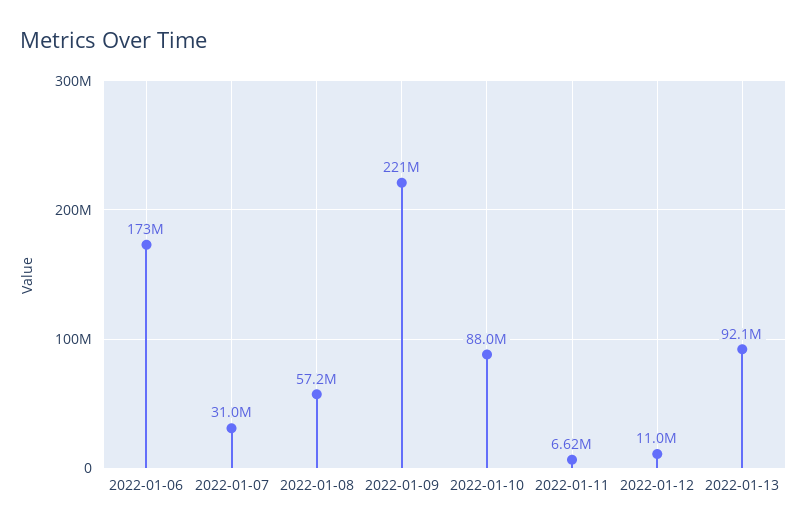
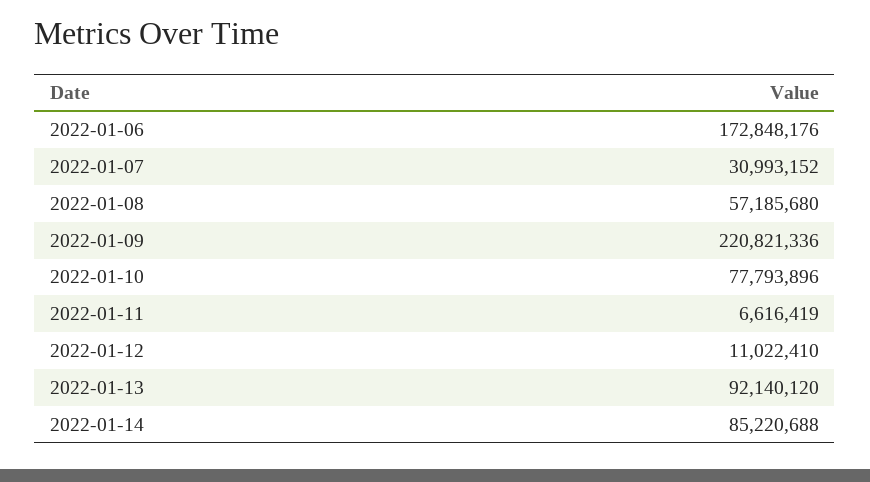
2022-01-10: 88000000 -> 77793896
2022-01-14: none -> 85220688

